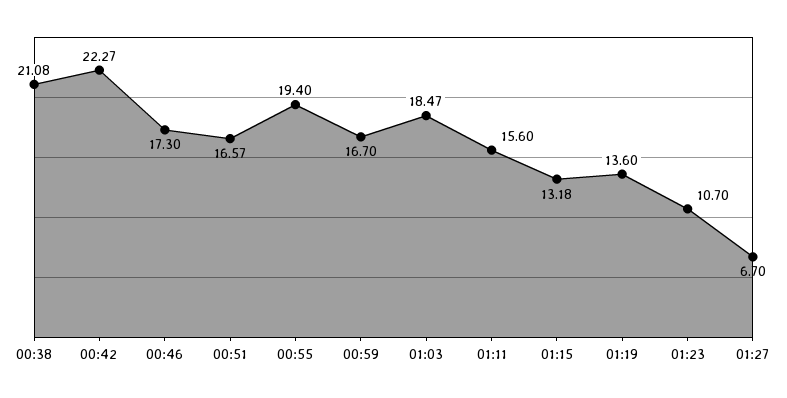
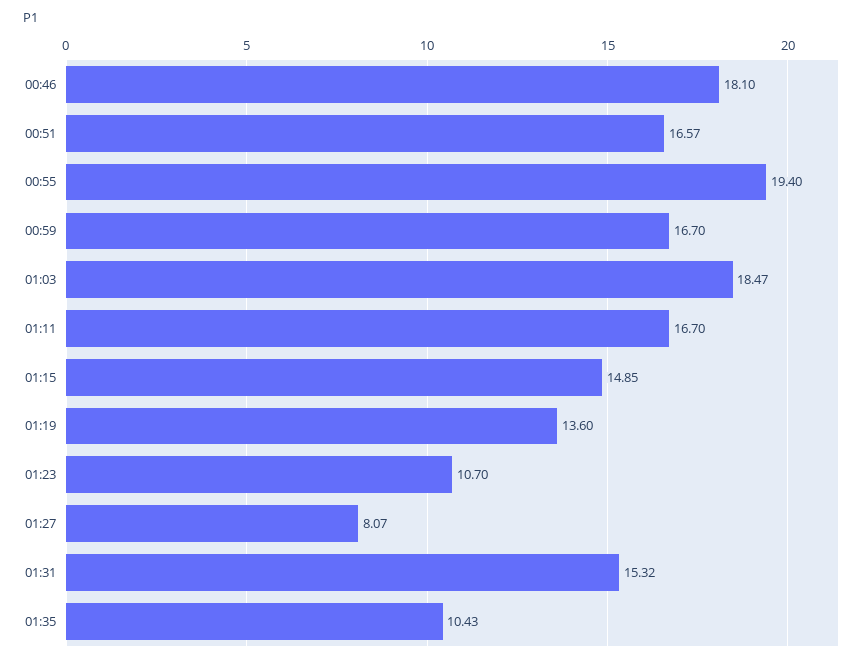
00:38: 21.08 -> none
00:42: 22.27 -> none
00:46: 17.3 -> 18.1
01:11: 15.6 -> 16.7
01:15: 13.18 -> 14.85
01:27: 6.7 -> 8.07
01:31: none -> 15.32
01:35: none -> 10.43

